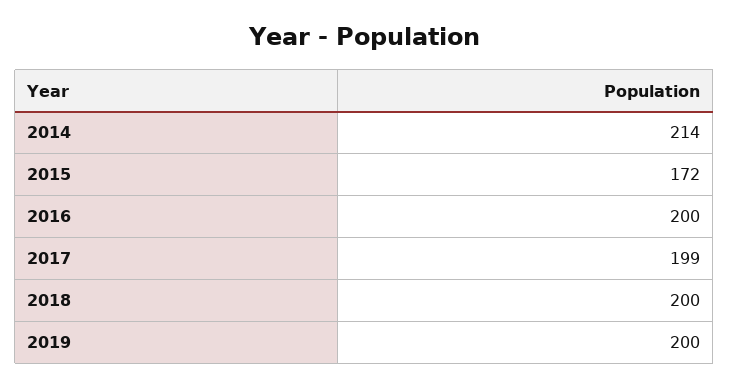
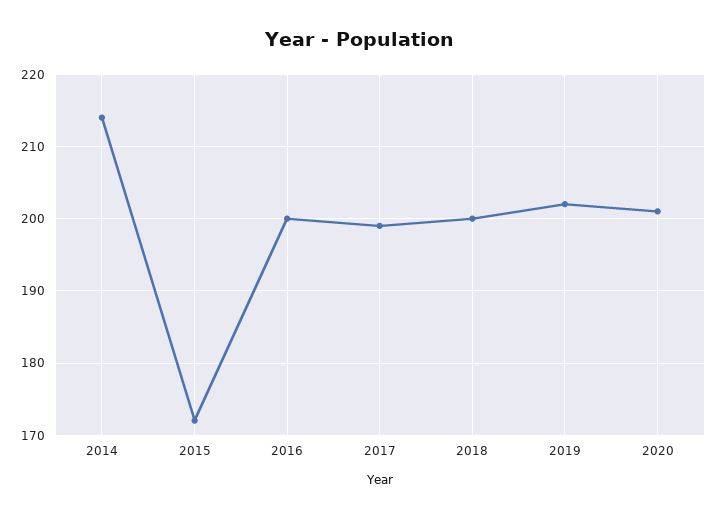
2019: 200 -> 202
2020: none -> 201

